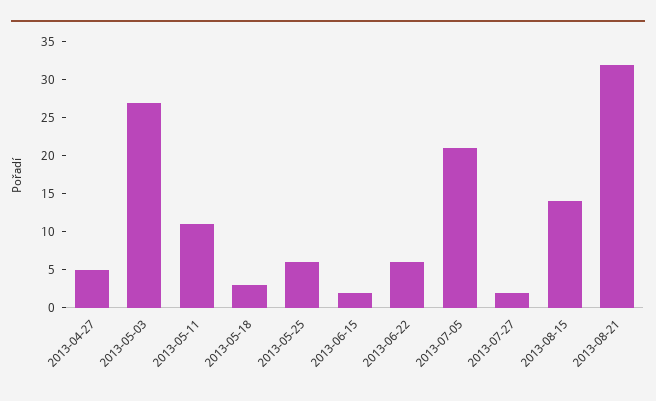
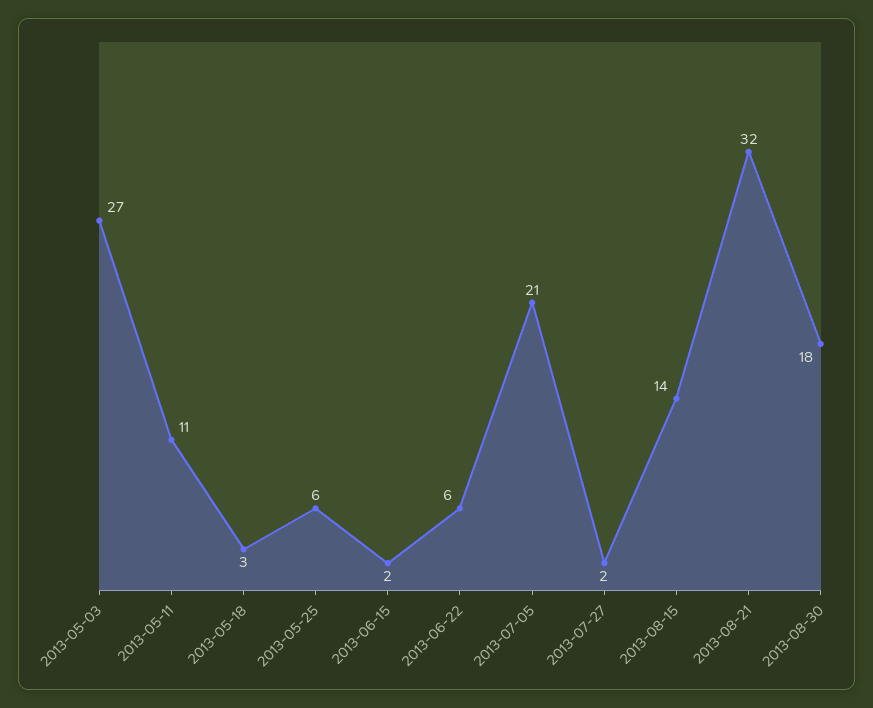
2013-04-27: 5 -> none
2013-08-30: none -> 18

